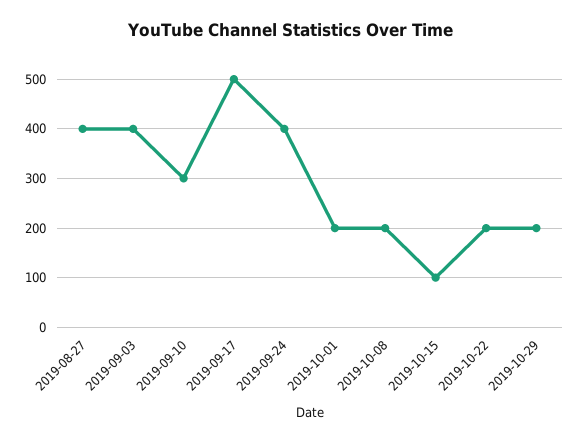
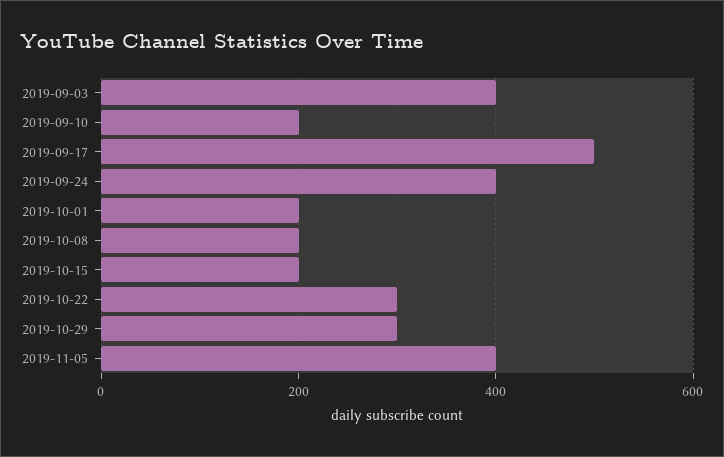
2019-08-27: 400 -> none
2019-09-10: 300 -> 200
2019-10-15: 100 -> 200
2019-10-22: 200 -> 300
2019-10-29: 200 -> 300
2019-11-05: none -> 400

